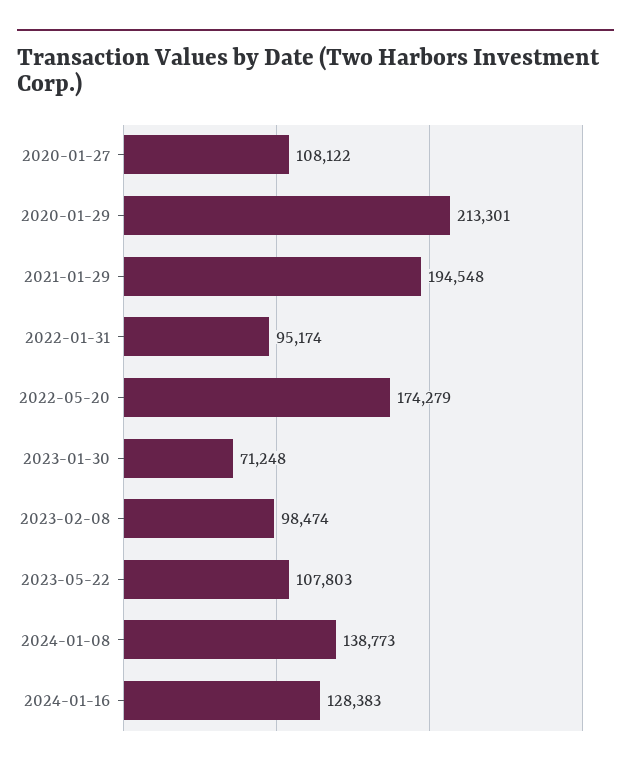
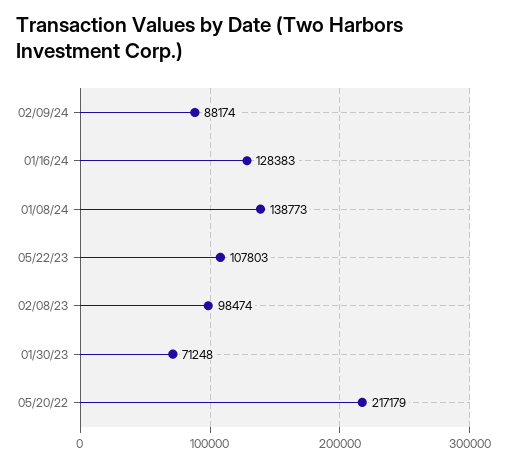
2020-01-27: 108122 -> none
2020-01-29: 213301 -> none
2021-01-29: 194548 -> none
2022-01-31: 95174 -> none
2022-05-20: 174279 -> 217179
02/09/24: none -> 88174

